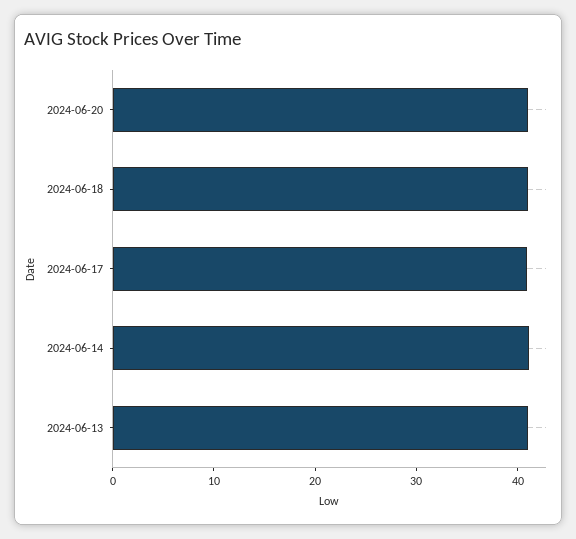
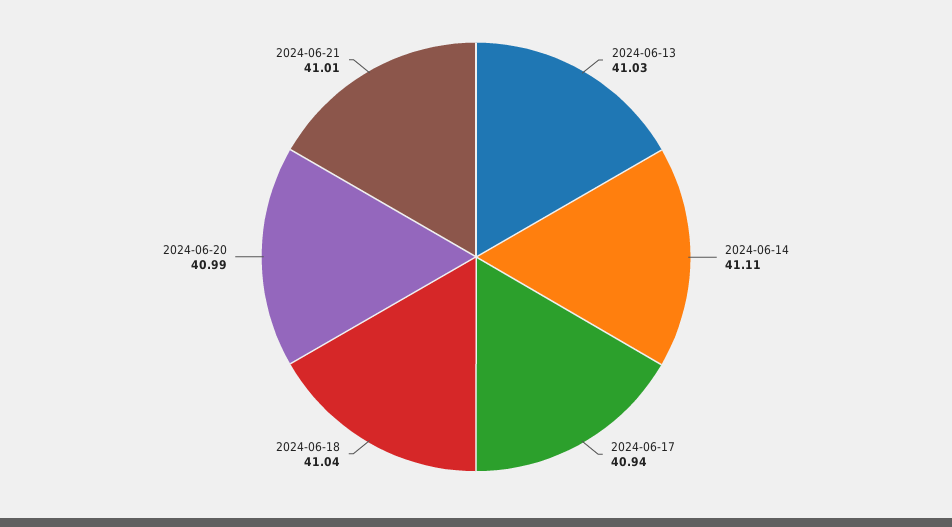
2024-06-21: none -> 41.01

